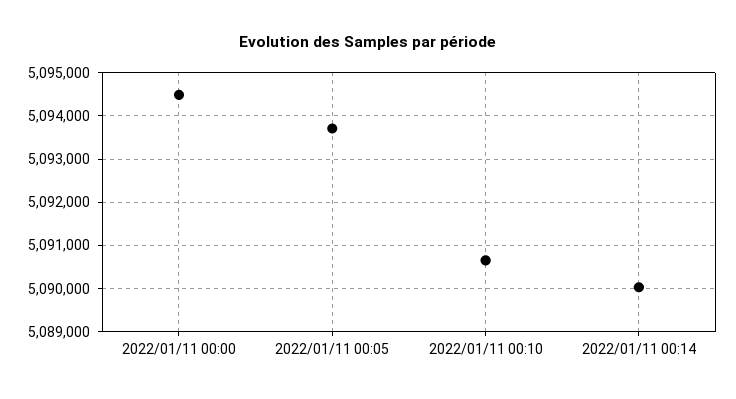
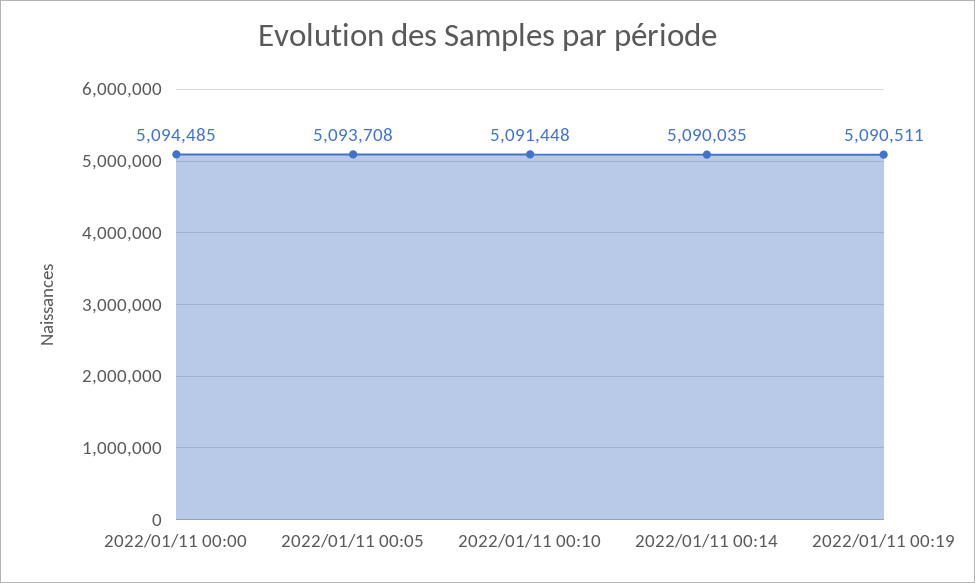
2022/01/11 00:10: 5090600 -> 5091448
2022/01/11 00:19: none -> 5090511

